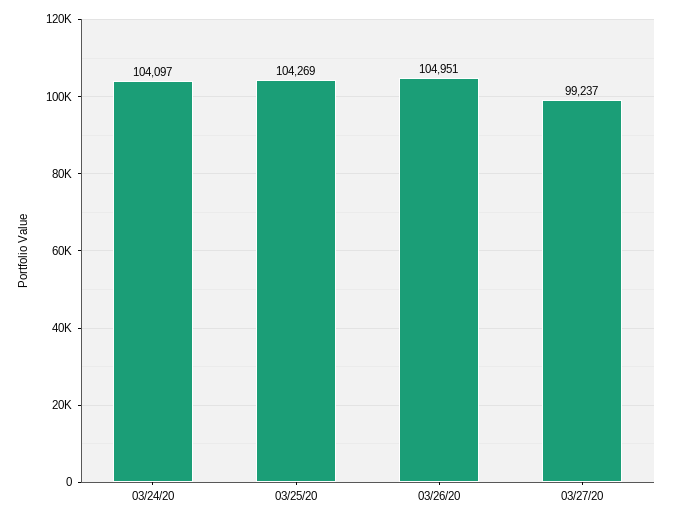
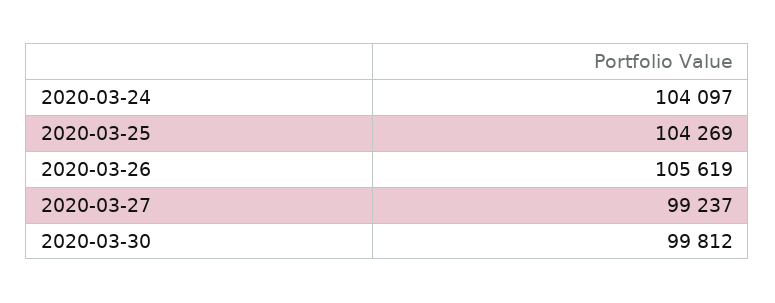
03/26/20: 104951 -> 105619
2020-03-30: none -> 99812

